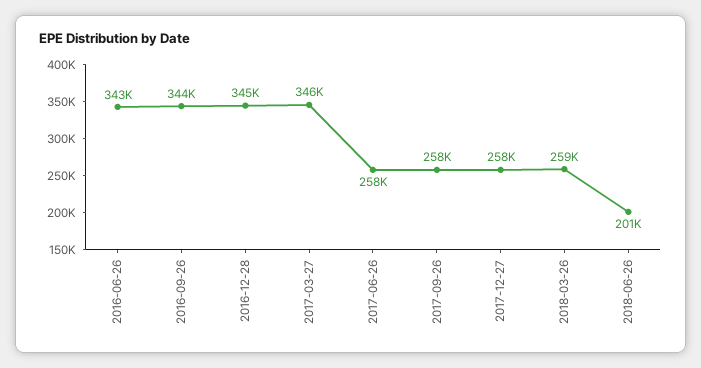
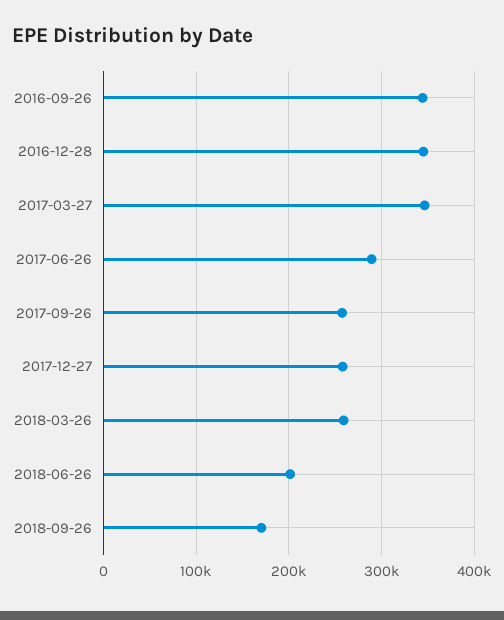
2016-06-26: 343000 -> none
2017-06-26: 258000 -> 290000
2018-09-26: none -> 170000

